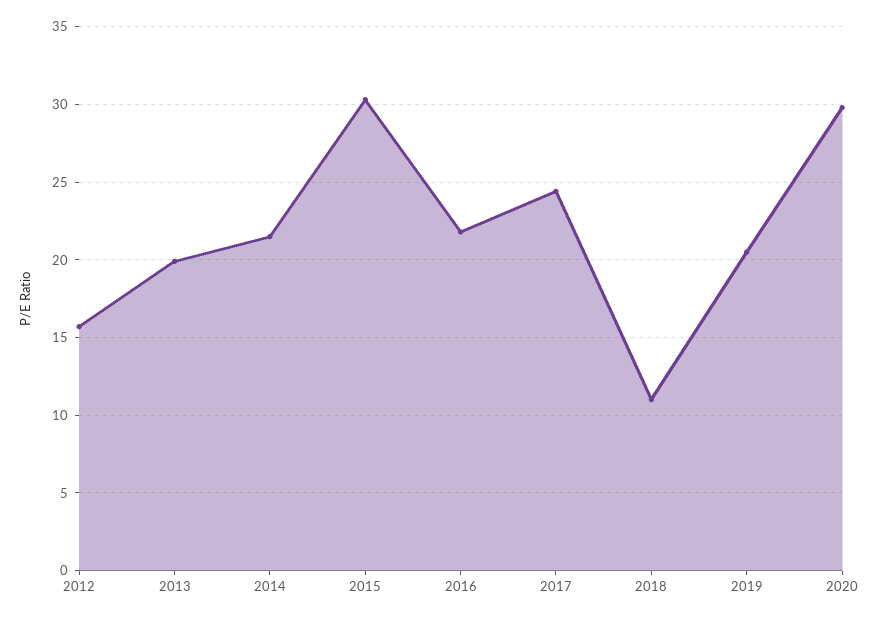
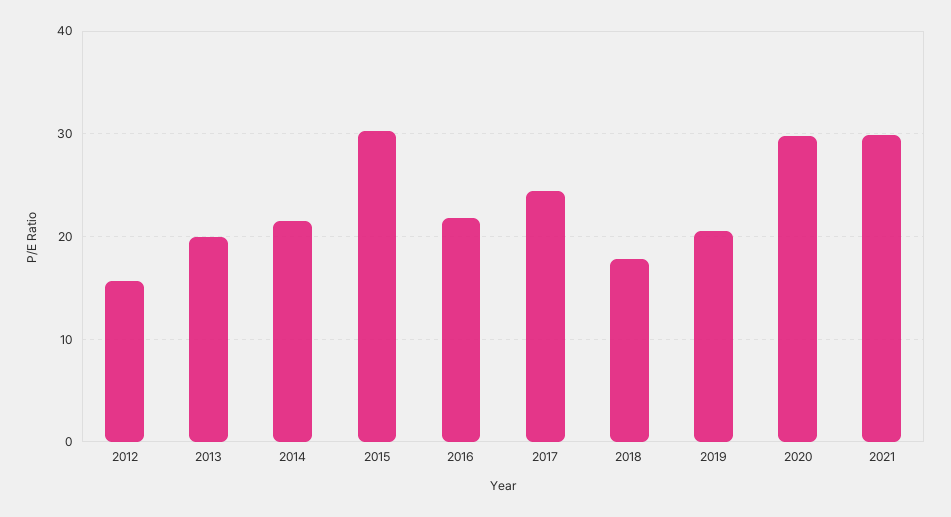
2018: 11 -> 18
2021: none -> 30

